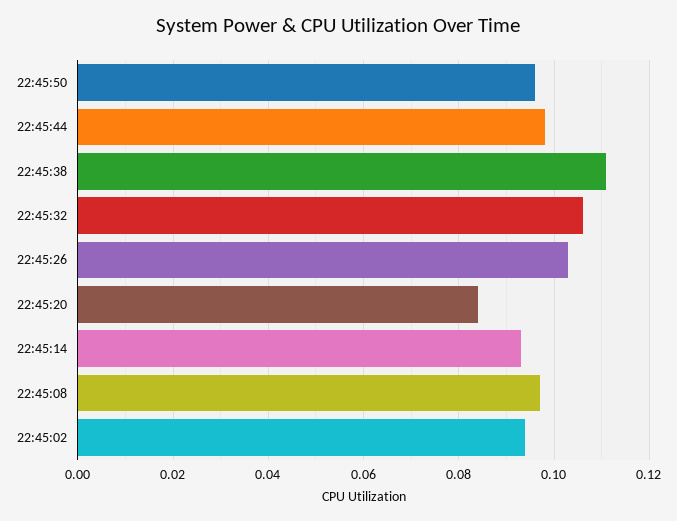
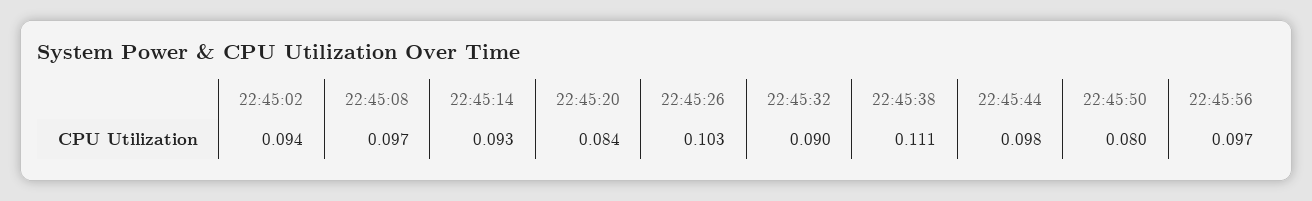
22:45:50: 0.095 -> 0.08
22:45:32: 0.105 -> 0.09
22:45:56: none -> 0.097

